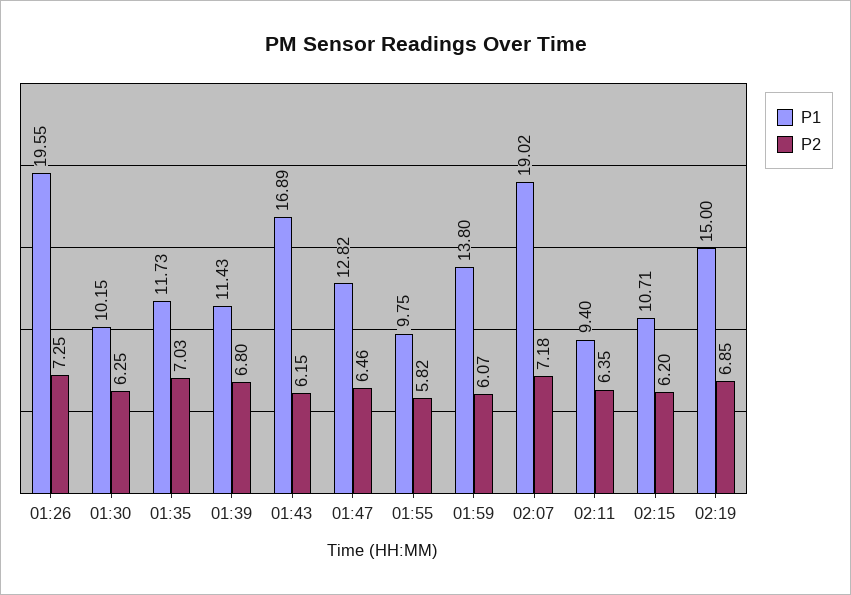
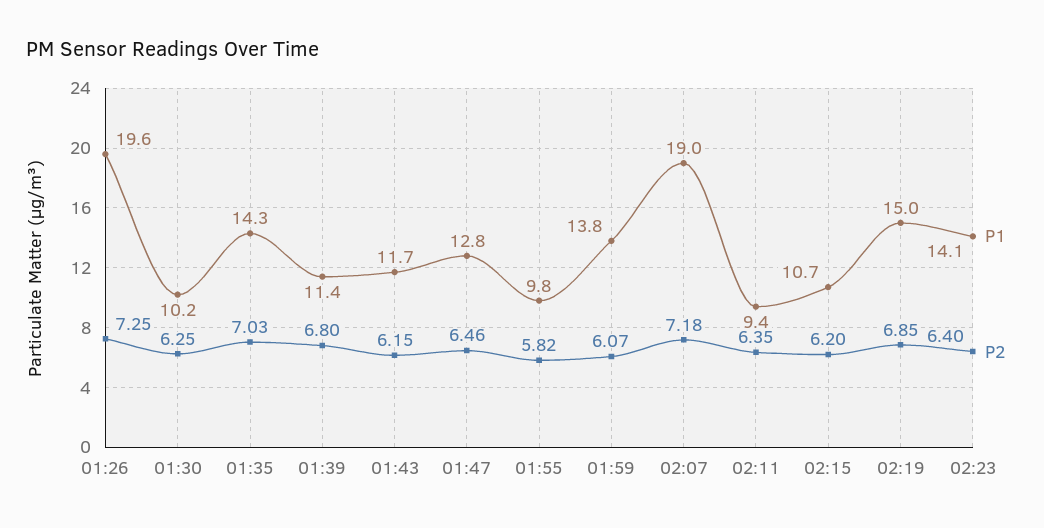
P1, 01:35: 11.73 -> 14.3
P1, 01:43: 16.89 -> 11.7
P1, 02:23: none -> 14.1
P2, 02:23: none -> 6.4

